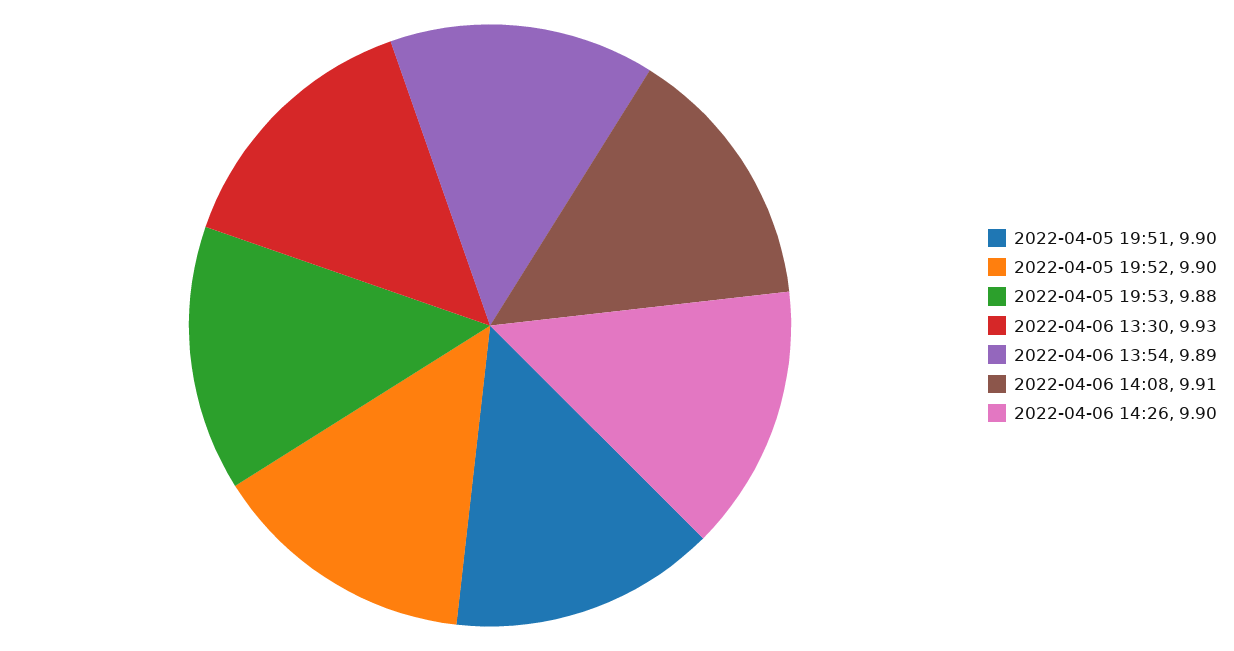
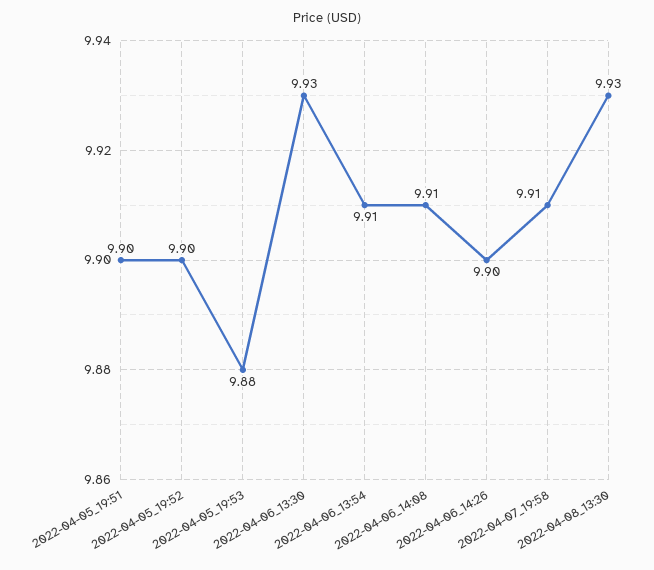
2022-04-06 13:54: 9.89 -> 9.91
2022-04-07_19:58: none -> 9.91
2022-04-08_13:30: none -> 9.93

